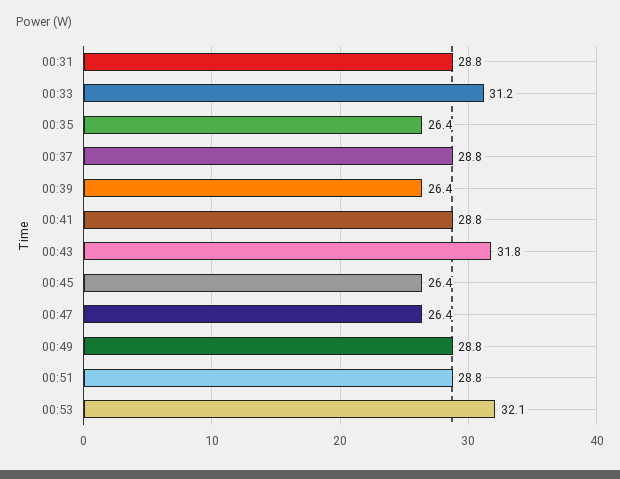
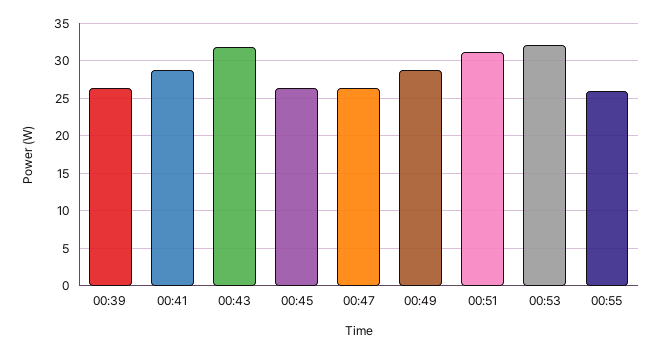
00:31: 28.8 -> none
00:33: 31.2 -> none
00:35: 26.4 -> none
00:37: 28.8 -> none
00:51: 28.8 -> 31
00:55: none -> 26

